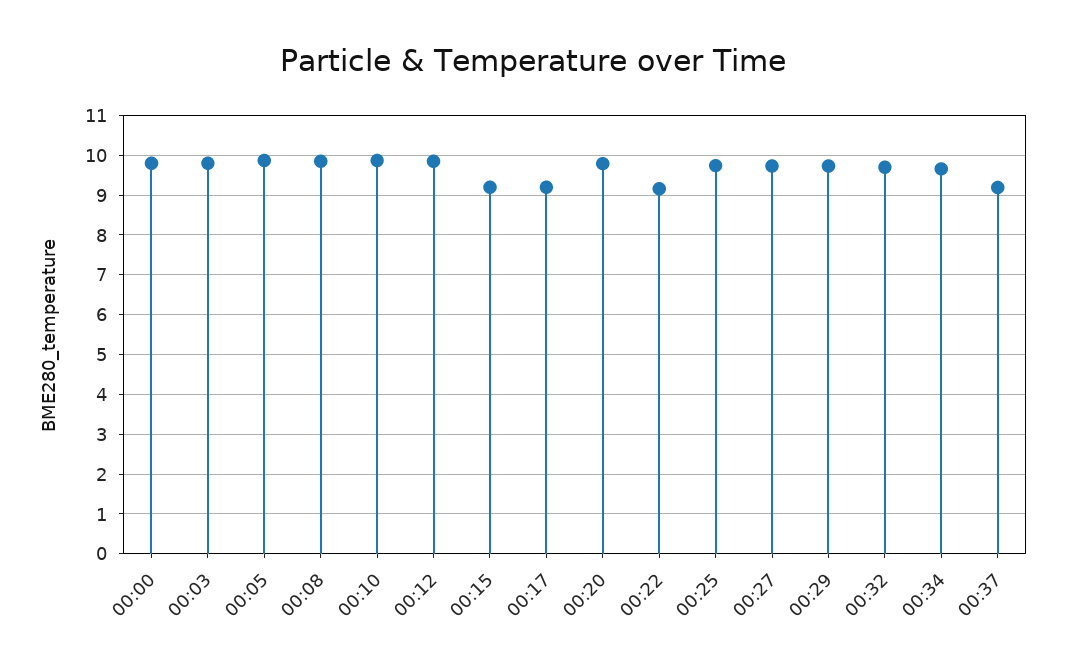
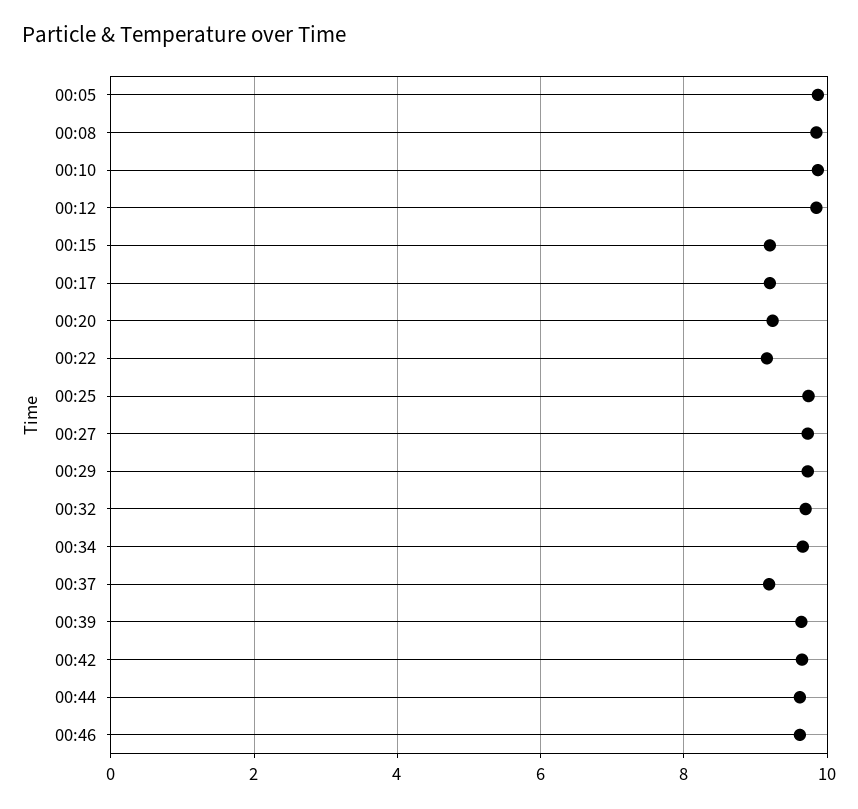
00:00: 9.8 -> none
00:03: 9.8 -> none
00:20: 9.8 -> 9.2
00:39: none -> 9.6
00:42: none -> 9.6
00:44: none -> 9.6
00:46: none -> 9.6

